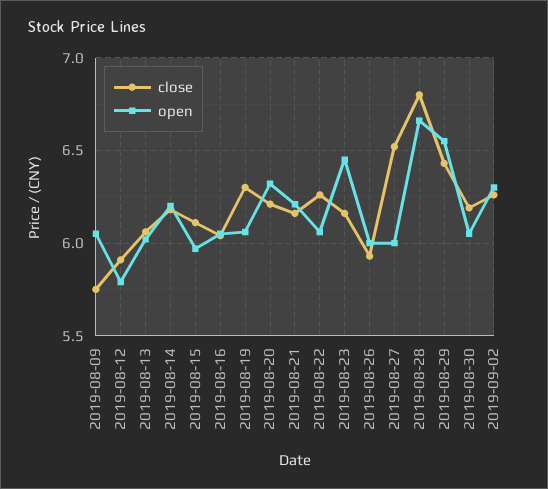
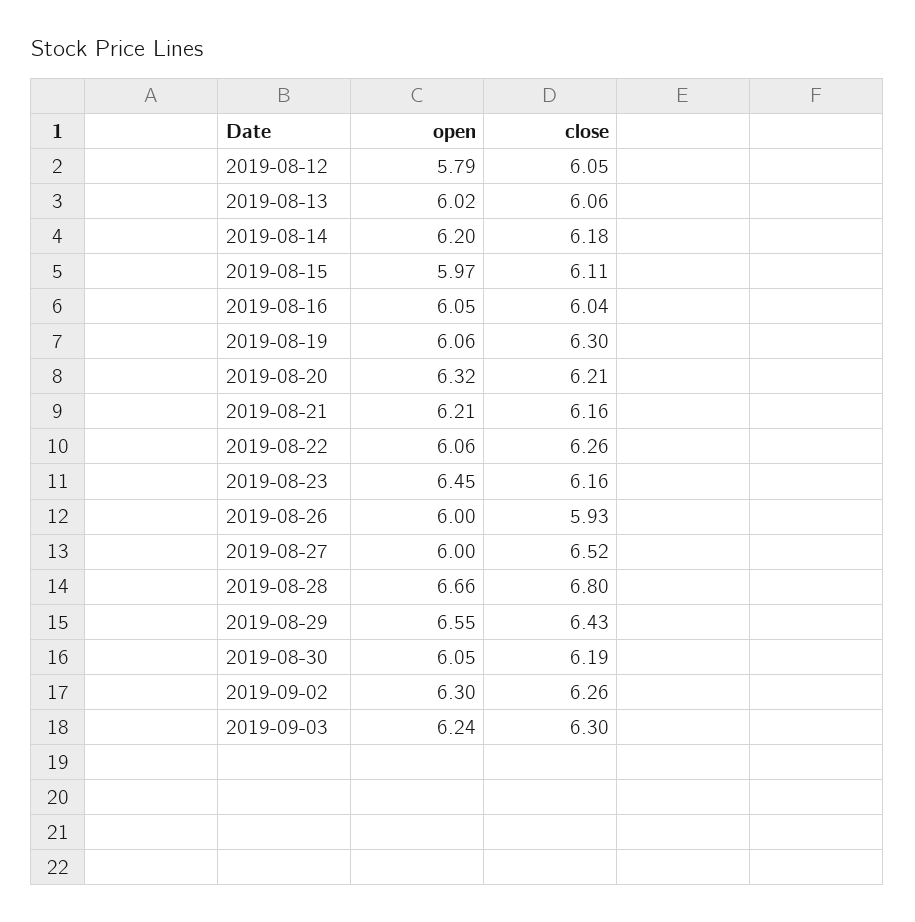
close, 2019-08-09: 5.75 -> none
open, 2019-08-09: 6.05 -> none
close, 2019-08-12: 5.9 -> 6.05
open, 2019-09-03: none -> 6.24
close, 2019-09-03: none -> 6.3

